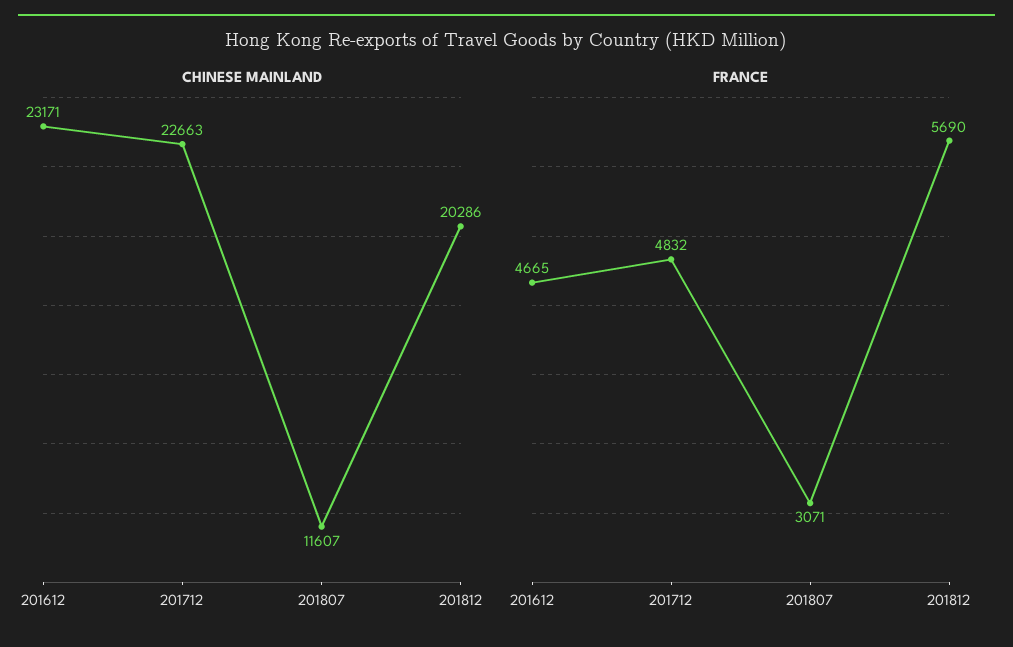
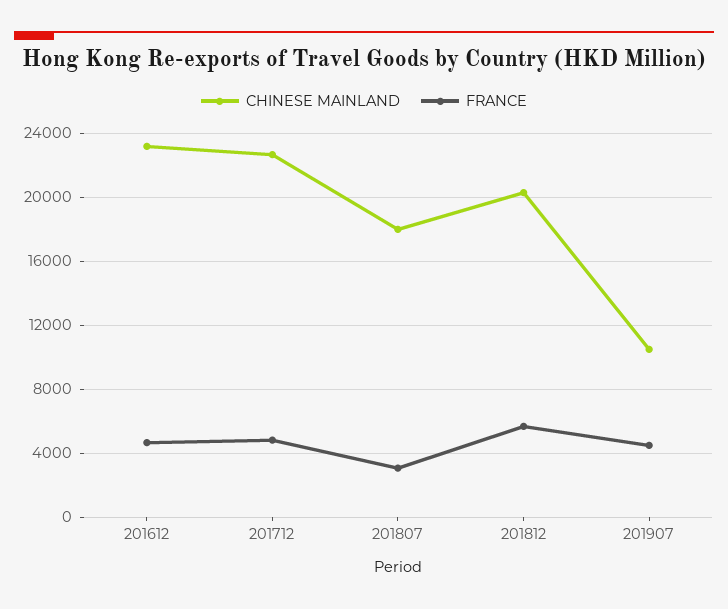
CHINESE MAINLAND, 201807: 11607 -> 18000
CHINESE MAINLAND, 201907: none -> 10500
FRANCE, 201907: none -> 4500

